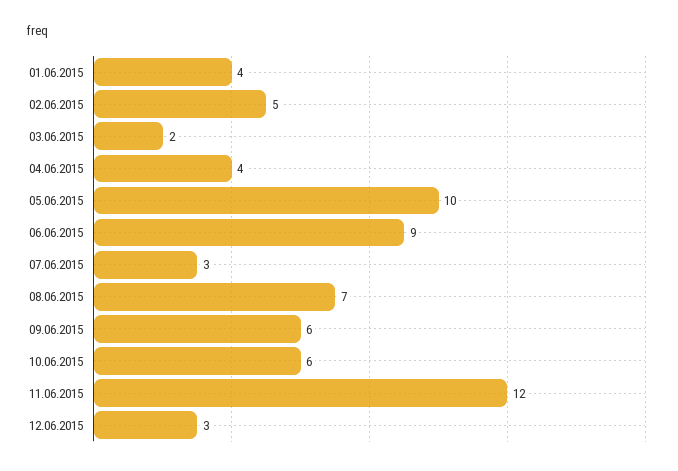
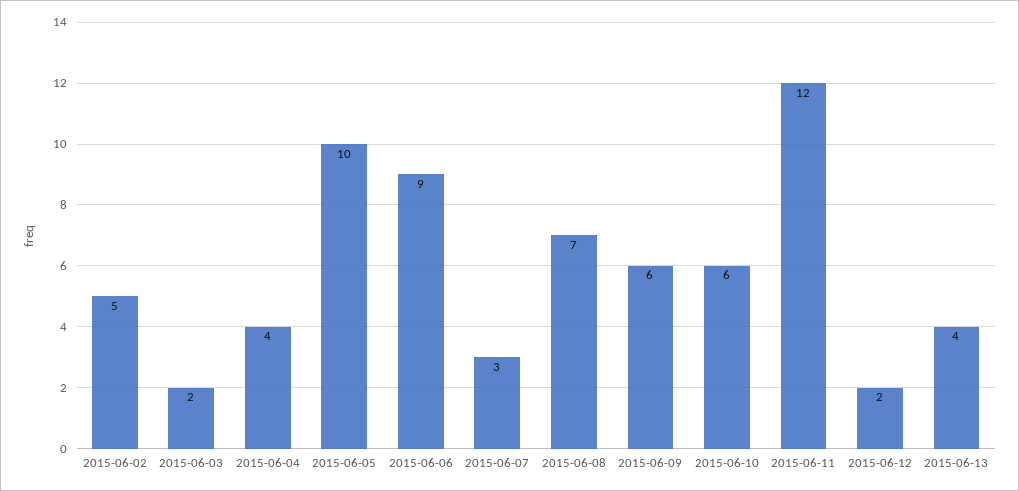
01.06.2015: 4 -> none
12.06.2015: 3 -> 2
2015-06-13: none -> 4

